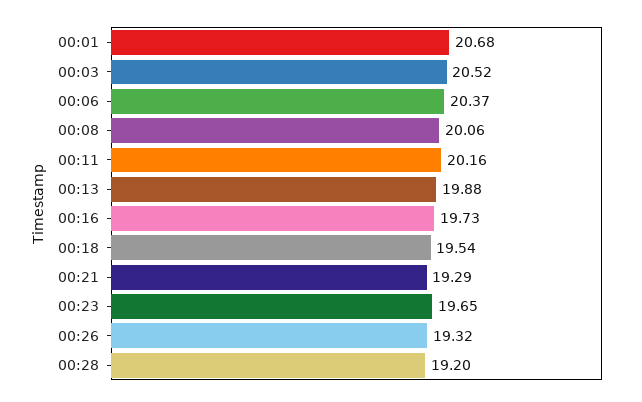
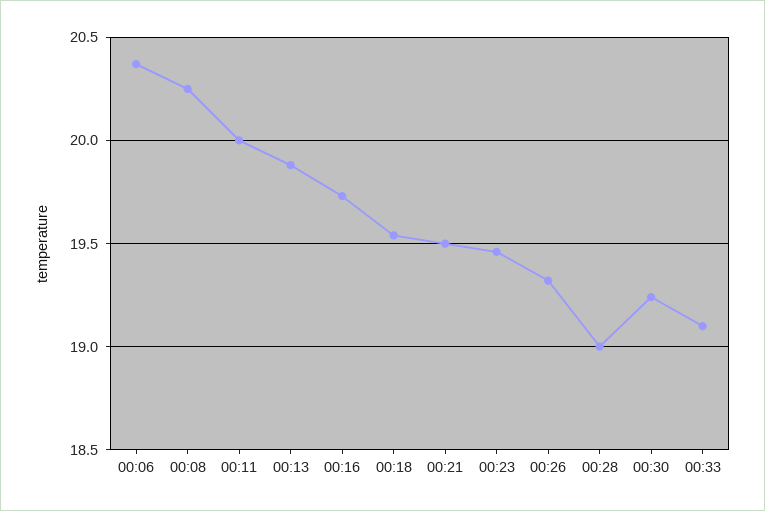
00:01: 20.68 -> none
00:03: 20.52 -> none
00:08: 20.06 -> 20.25
00:11: 20.16 -> 20
00:21: 19.29 -> 19.5
00:23: 19.65 -> 19.45
00:28: 19.2 -> 19
00:30: none -> 19.25
00:33: none -> 19.1

